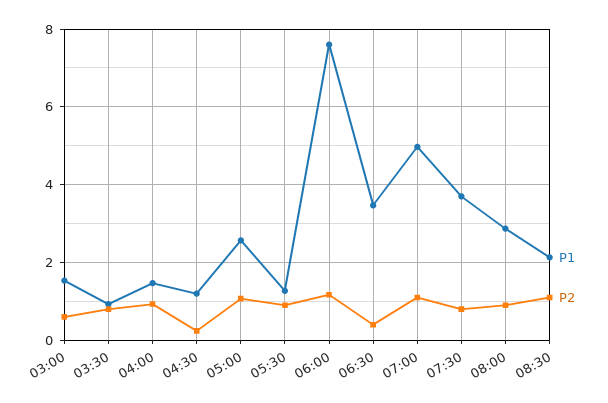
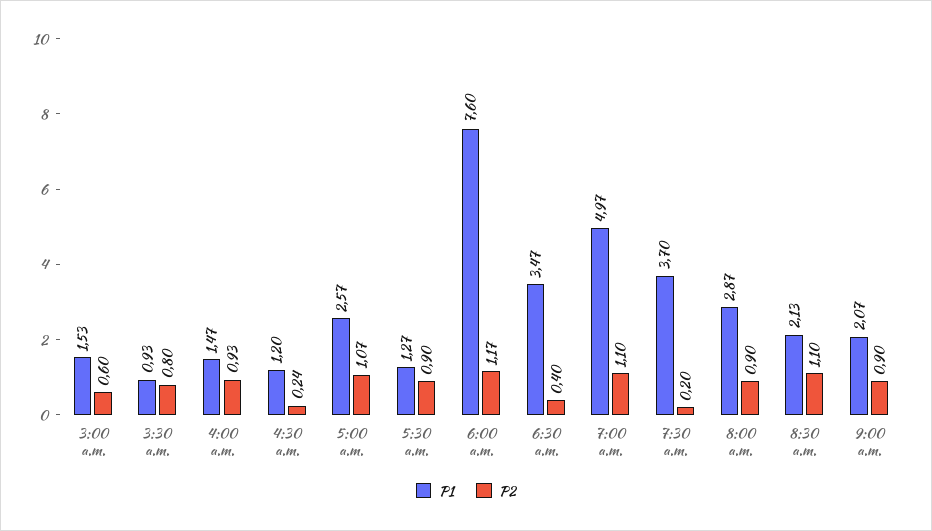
P2, 07:30: 0.8 -> 0.2
P1, 9:00 a.m.: none -> 2.07
P2, 9:00 a.m.: none -> 0.9

